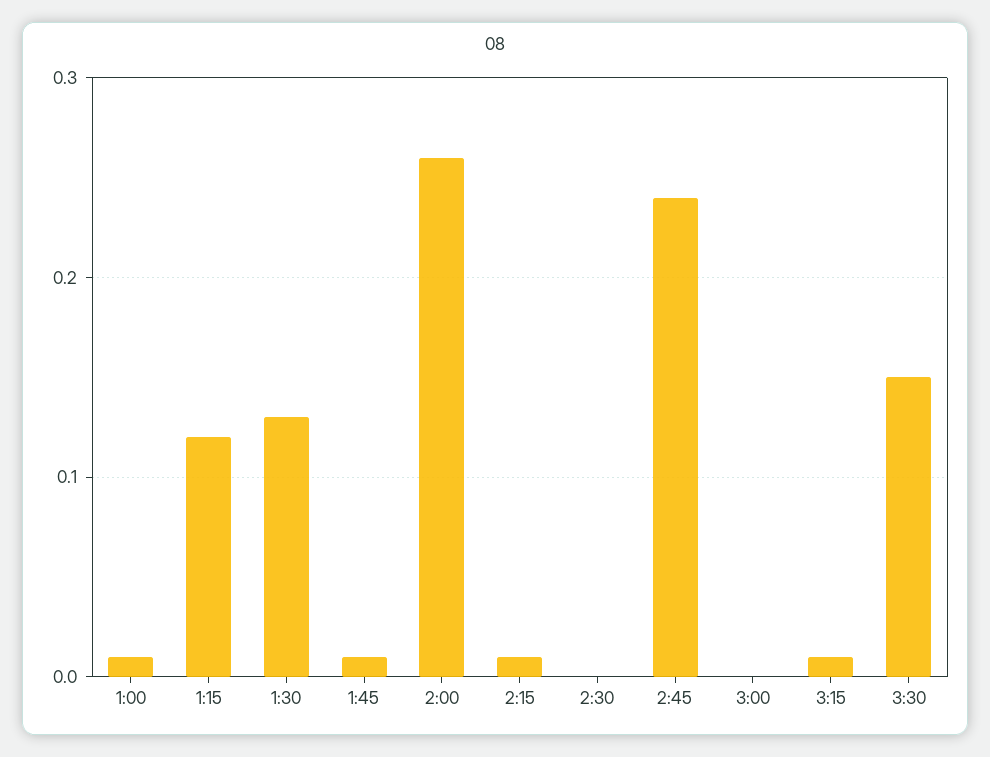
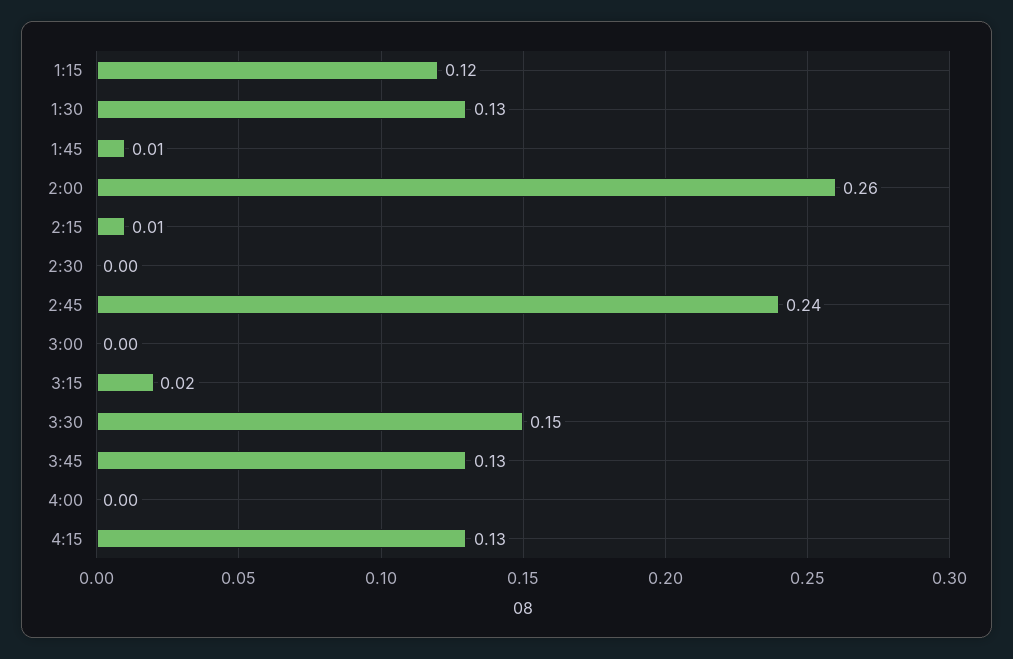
1:00: 0.01 -> none
3:15: 0.01 -> 0.02
3:45: none -> 0.13
4:00: none -> 0
4:15: none -> 0.13

